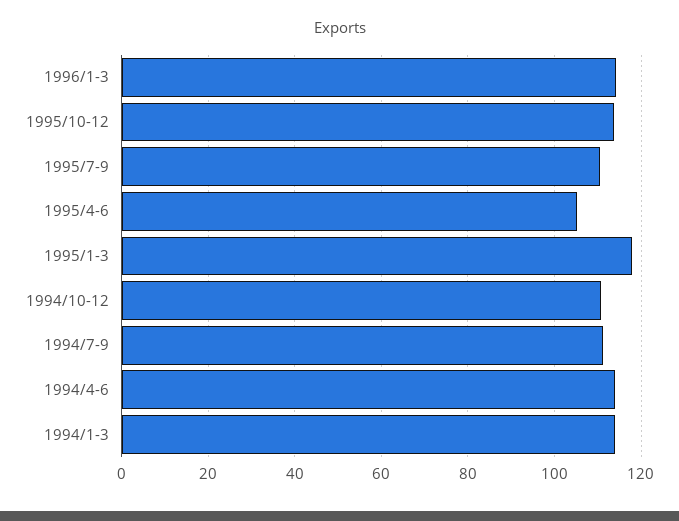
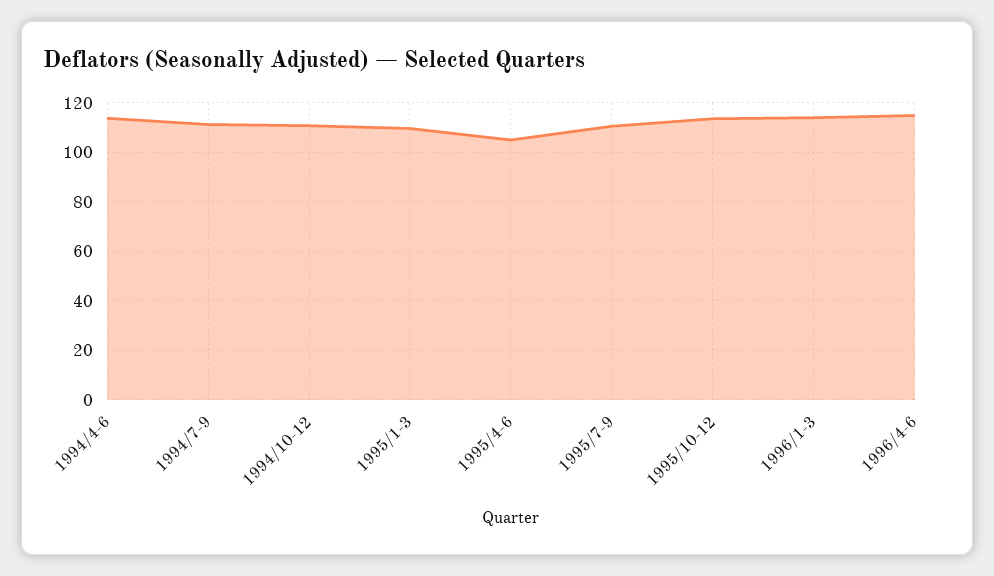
1995/1-3: 118 -> 110
1994/1-3: 114 -> none
1996/4-6: none -> 115

